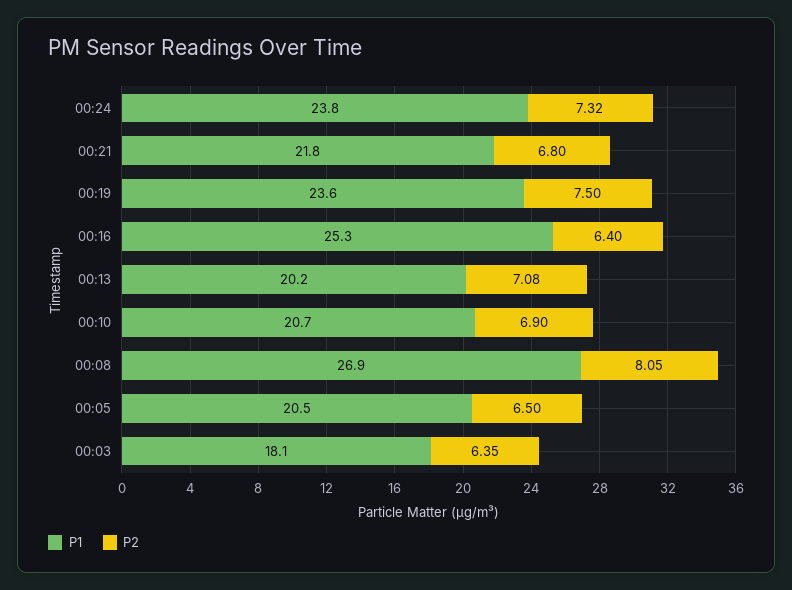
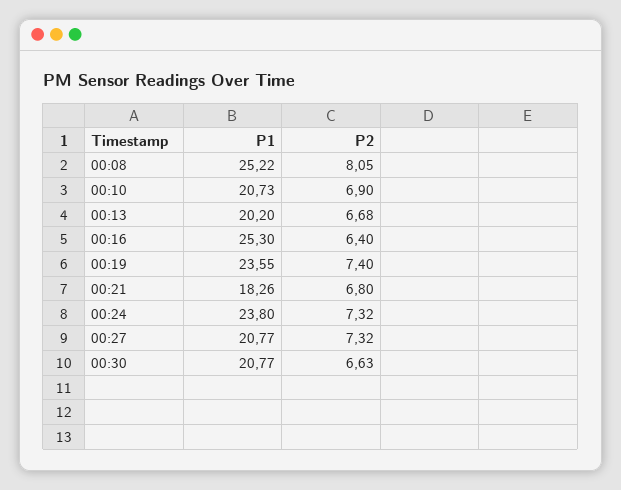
P1, 00:21: 21.8 -> 18.26
P2, 00:19: 7.5 -> 7.4
P2, 00:13: 7.08 -> 6.68
P1, 00:08: 26.9 -> 25.22
P1, 00:05: 20.5 -> none
P2, 00:05: 6.5 -> none
P1, 00:03: 18.1 -> none
P2, 00:03: 6.35 -> none
P1, 00:27: none -> 20.77
P2, 00:27: none -> 7.32
P1, 00:30: none -> 20.77
P2, 00:30: none -> 6.63

